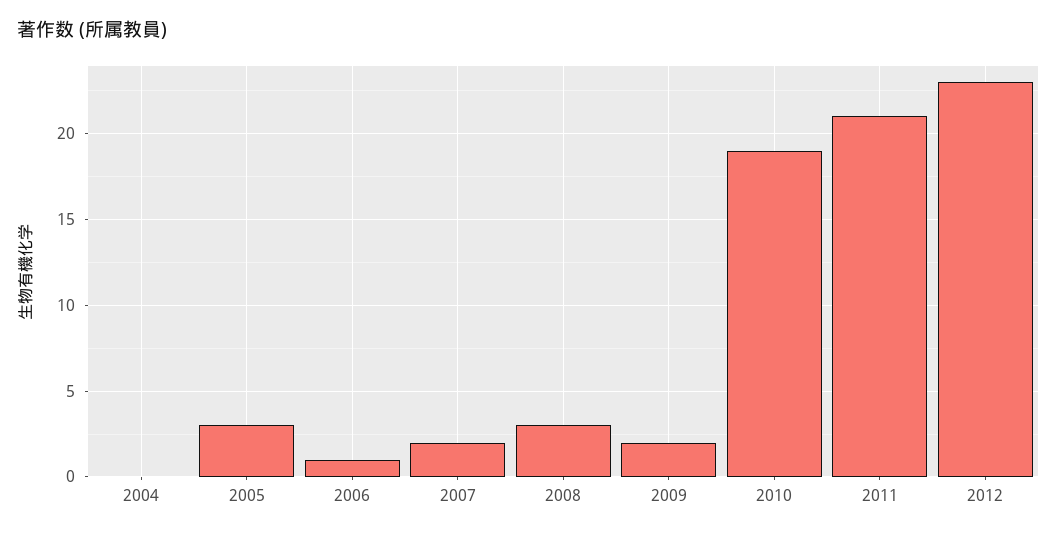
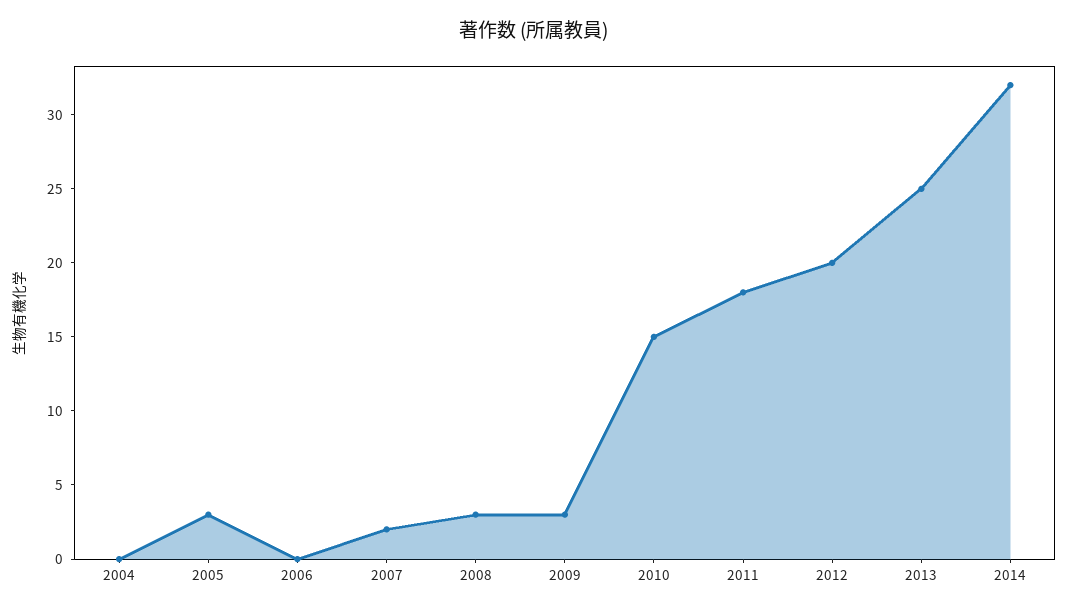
2006: 1 -> 0
2009: 2 -> 3
2010: 19 -> 15
2011: 21 -> 18
2012: 23 -> 20
2013: none -> 25
2014: none -> 32

